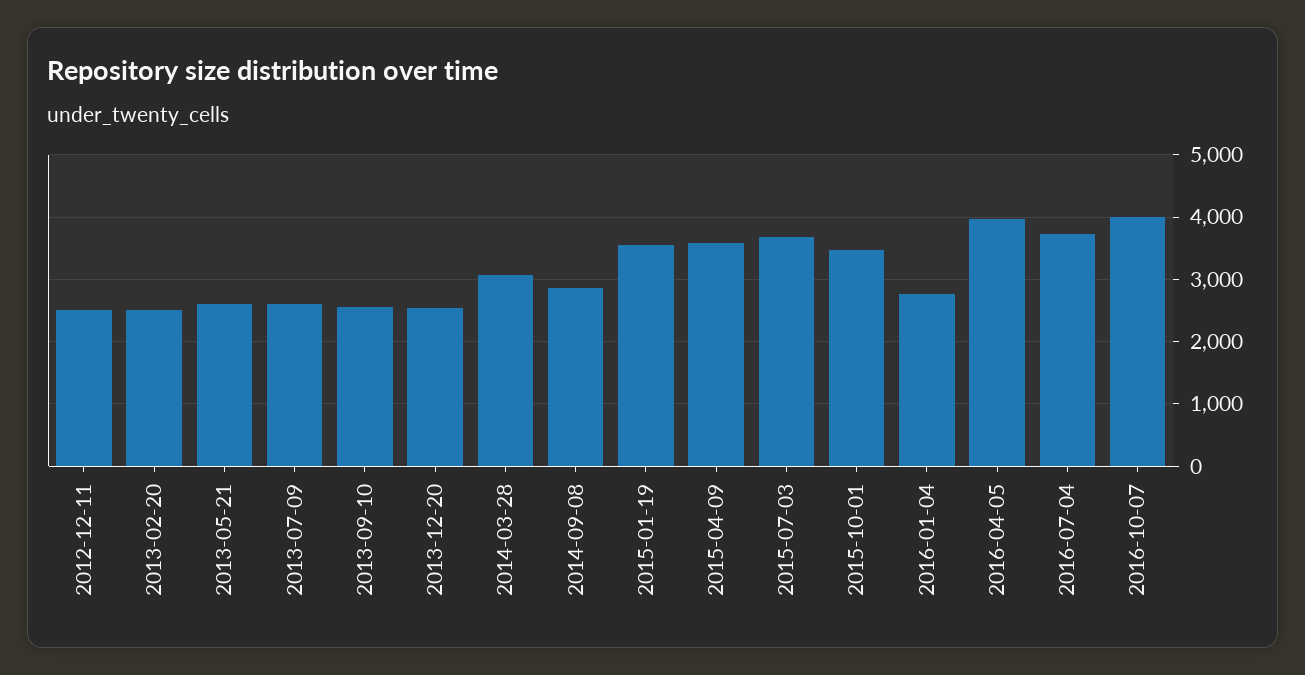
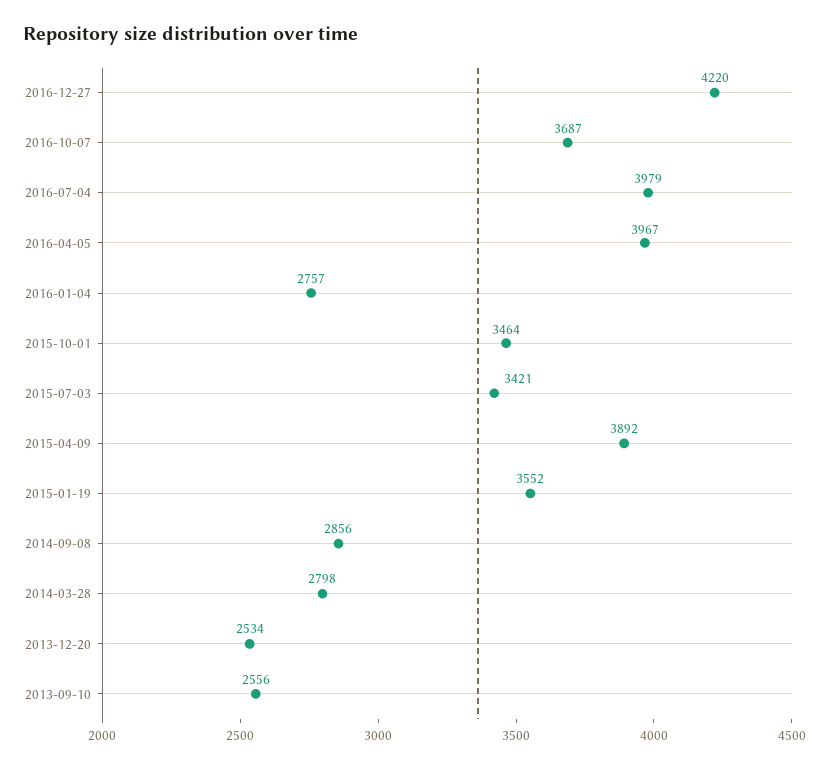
2012-12-11: 2500 -> none
2013-02-20: 2500 -> none
2013-05-21: 2600 -> none
2013-07-09: 2600 -> none
2014-03-28: 3100 -> 2798
2015-04-09: 3600 -> 3892
2015-07-03: 3700 -> 3421
2016-07-04: 3700 -> 3979
2016-10-07: 4000 -> 3687
2016-12-27: none -> 4220

